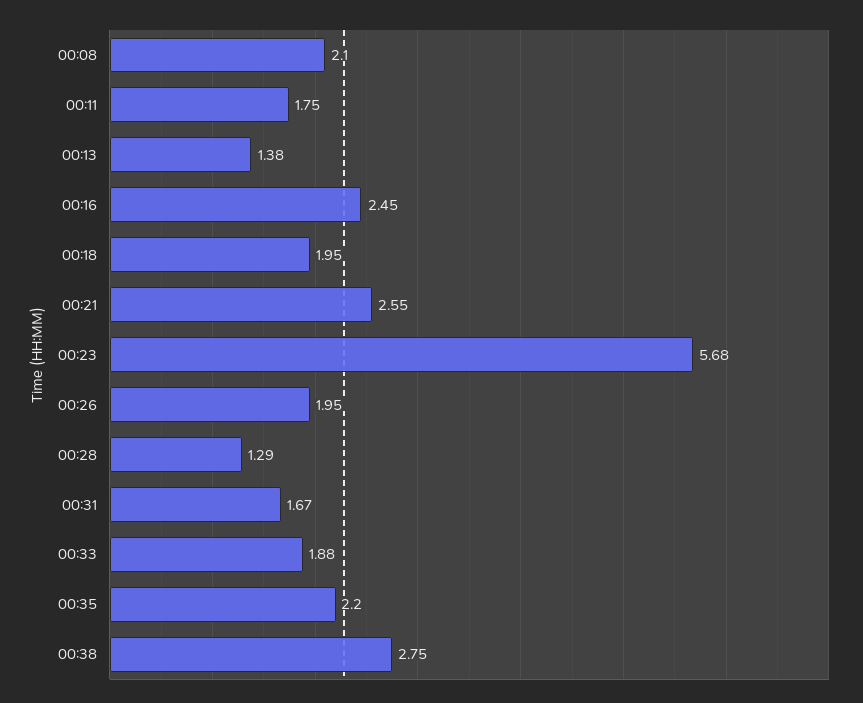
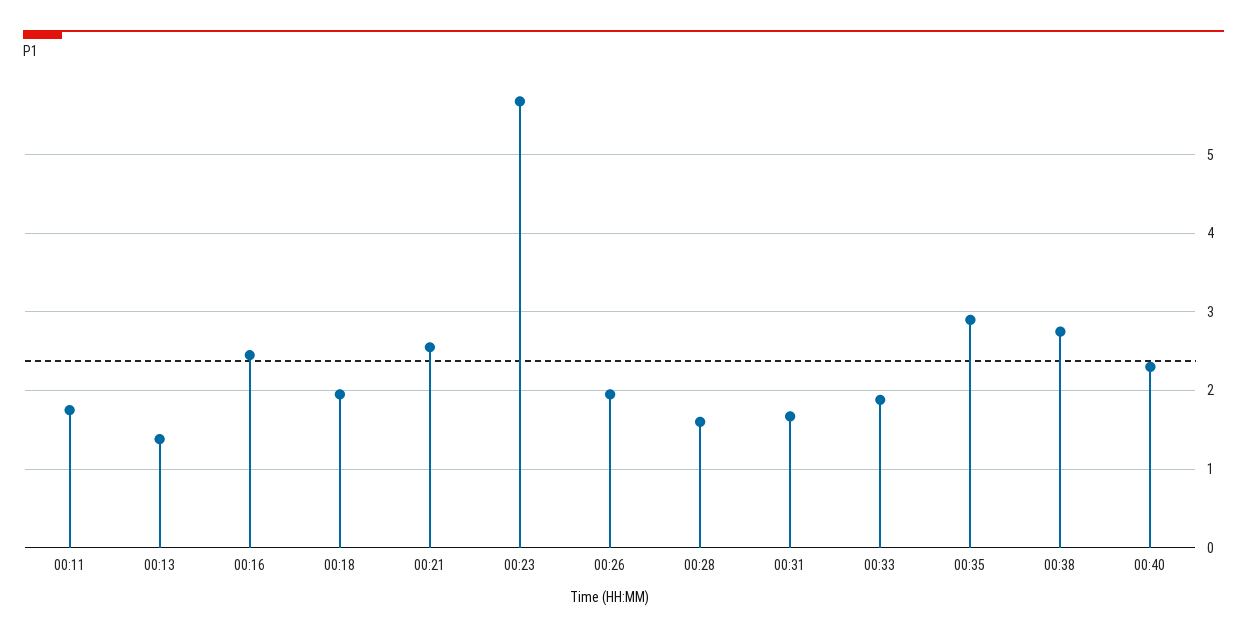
00:08: 2.1 -> none
00:28: 1.29 -> 1.6
00:35: 2.2 -> 2.9
00:40: none -> 2.3

